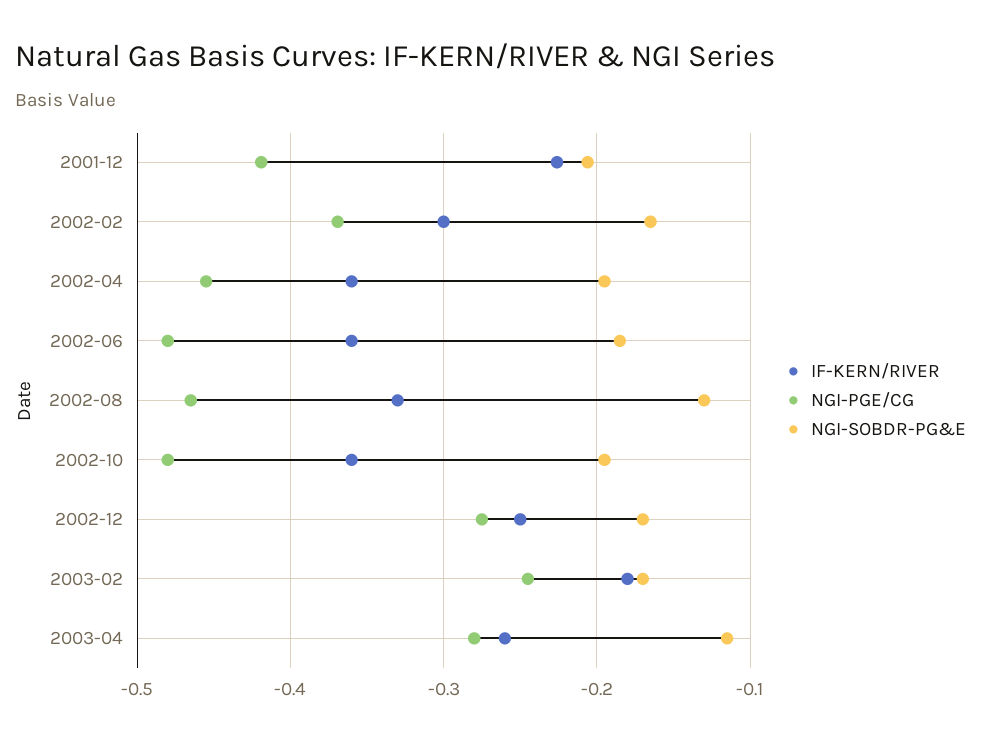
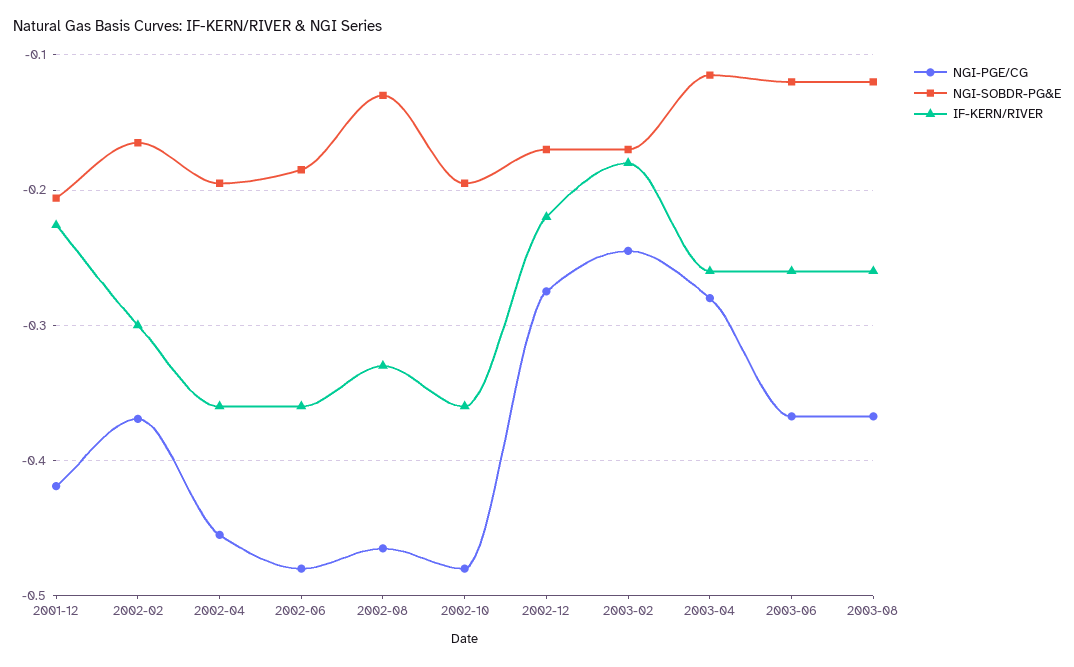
IF-KERN/RIVER, 2002-12: -0.25 -> -0.22
NGI-PGE/CG, 2003-06: none -> -0.37
NGI-SOBDR-PG&E, 2003-06: none -> -0.12
IF-KERN/RIVER, 2003-06: none -> -0.26
NGI-PGE/CG, 2003-08: none -> -0.37
NGI-SOBDR-PG&E, 2003-08: none -> -0.12
IF-KERN/RIVER, 2003-08: none -> -0.26

